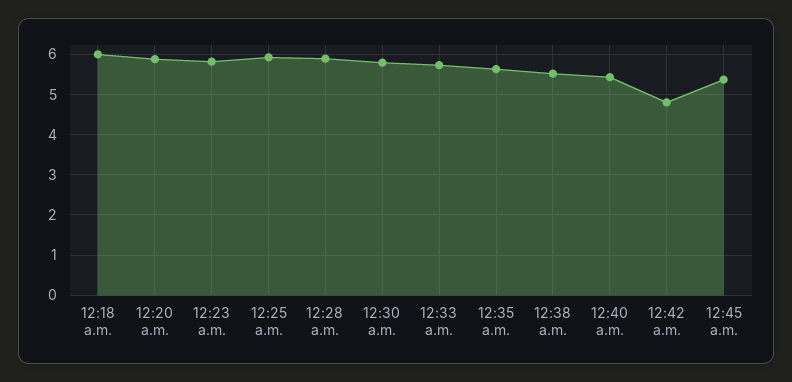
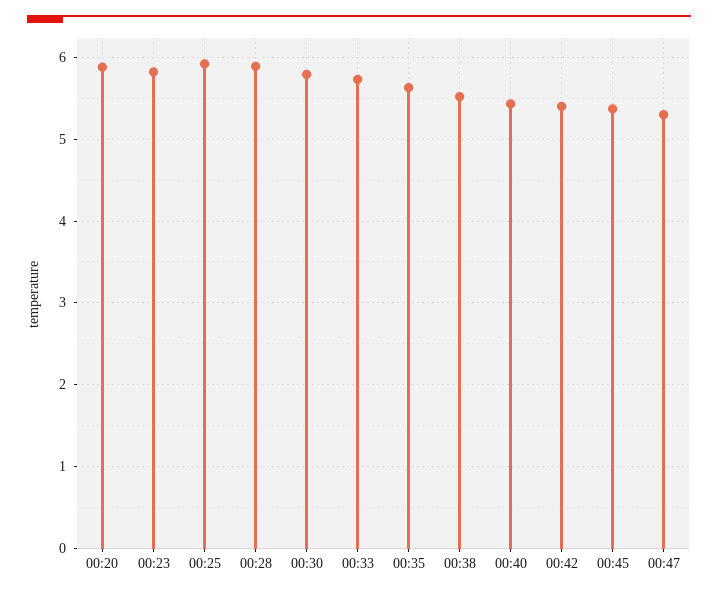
12:18 a.m.: 6 -> none
12:42 a.m.: 4.8 -> 5.4
00:47: none -> 5.3

